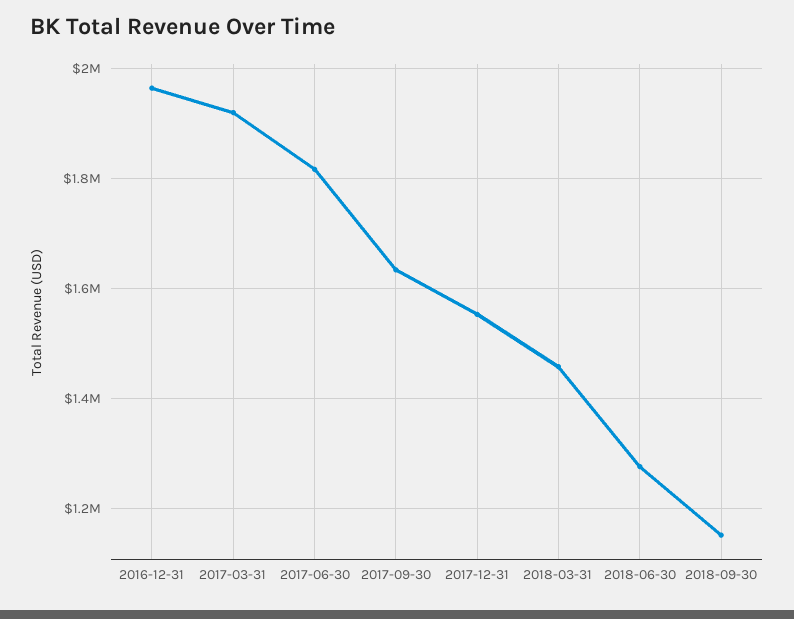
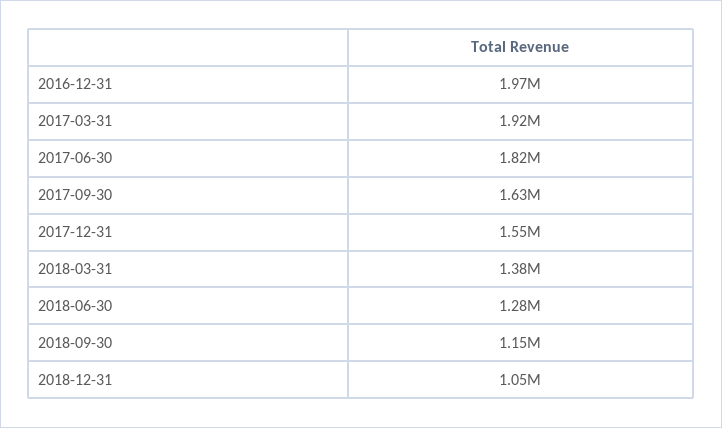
2018-03-31: 1460000 -> 1380000
2018-12-31: none -> 1050000

